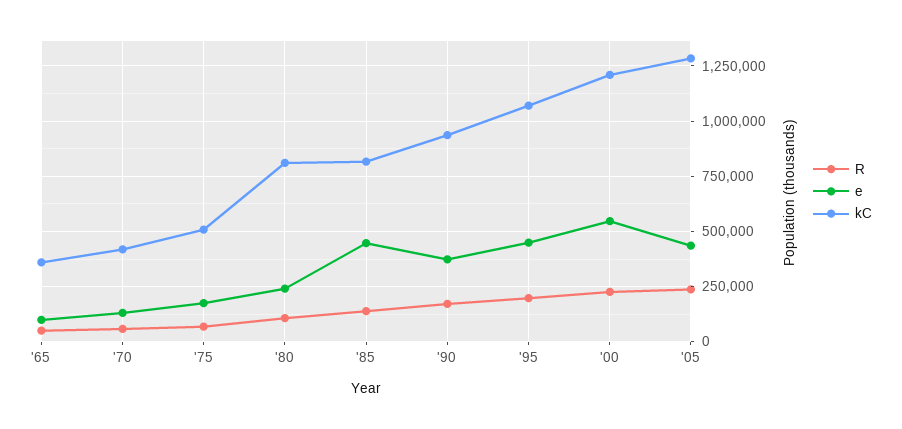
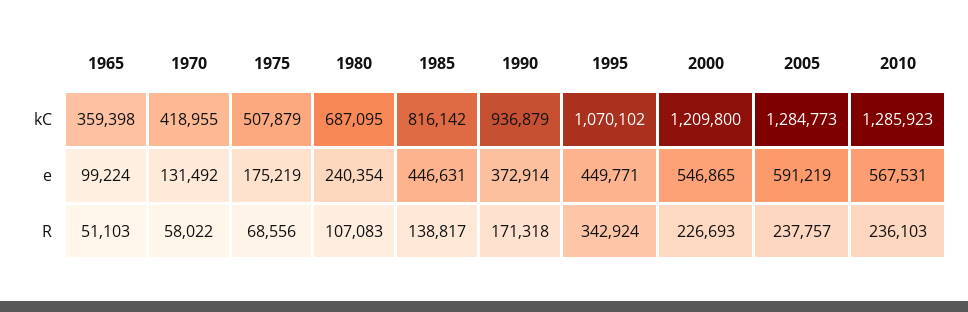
kC, '80: 800000 -> 687095
R, '95: 200000 -> 342924
e, '05: 450000 -> 591219
kC, 2010: none -> 1285923
e, 2010: none -> 567531
R, 2010: none -> 236103

